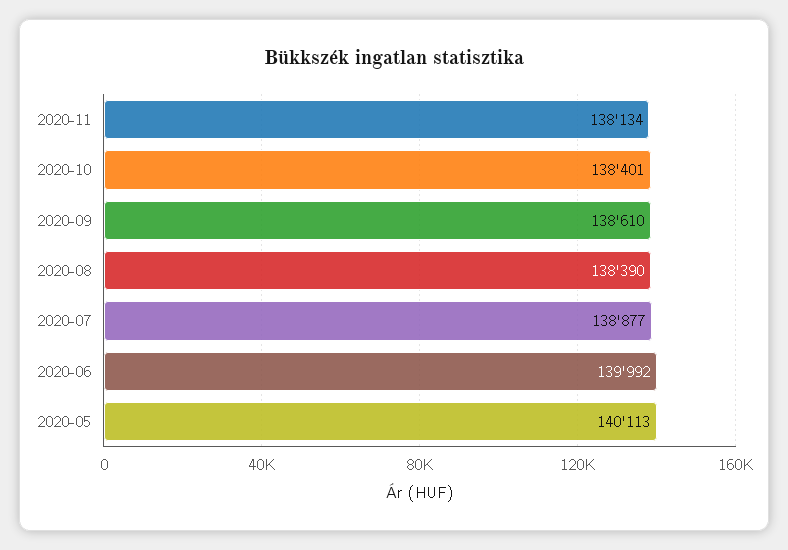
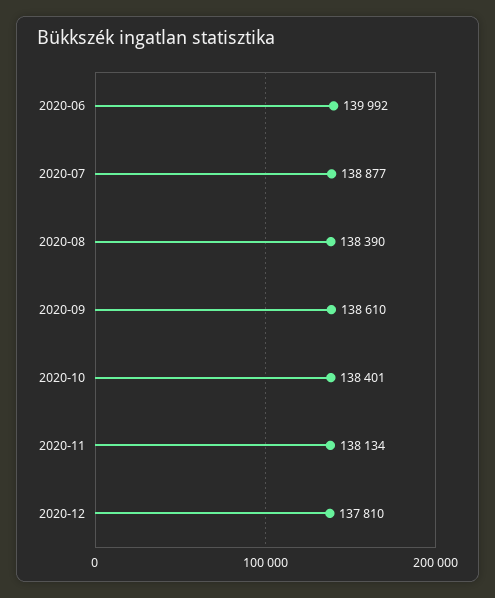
2020-05: 140113 -> none
2020-12: none -> 137810

